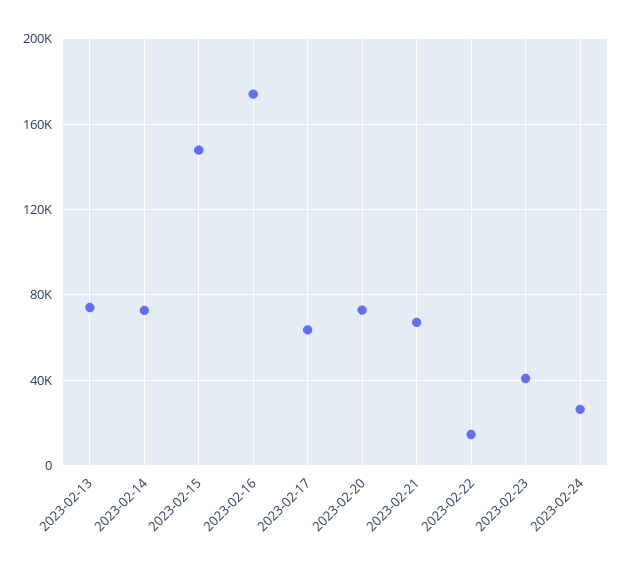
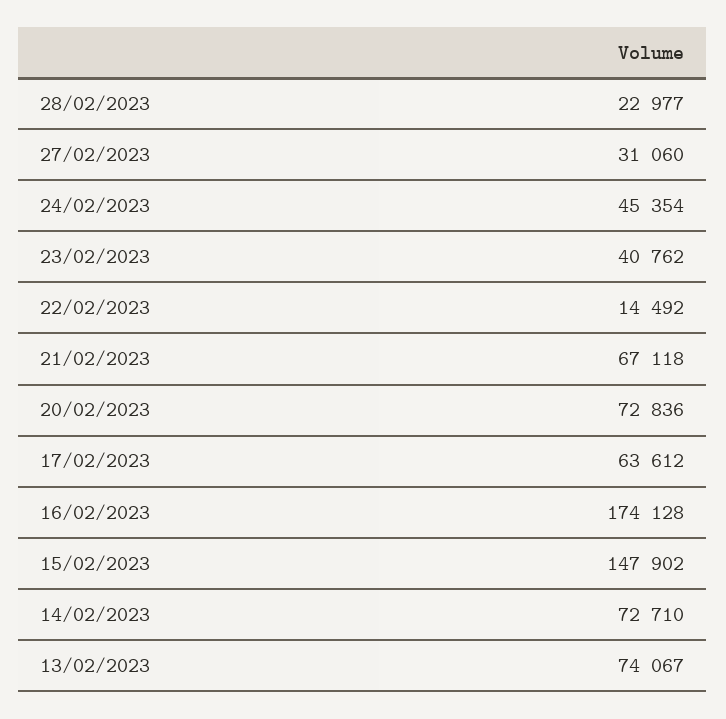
2023-02-24: 25000 -> 45354
28/02/2023: none -> 22977
27/02/2023: none -> 31060

